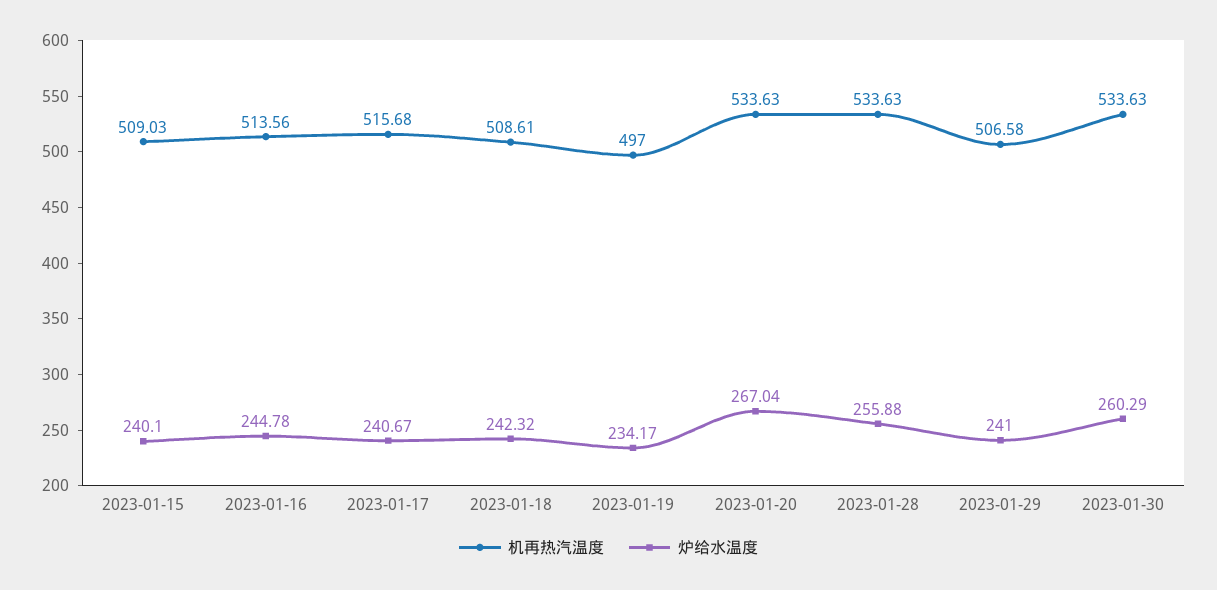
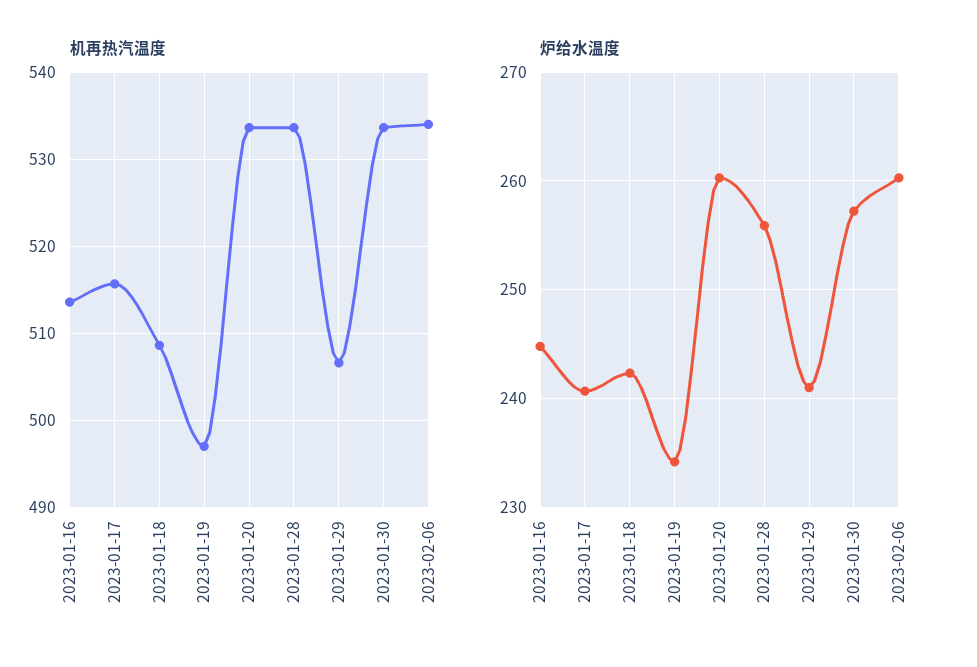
机再热汽温度, 2023-01-15: 509.03 -> none
炉给水温度, 2023-01-15: 240.1 -> none
炉给水温度, 2023-01-20: 267.04 -> 260
炉给水温度, 2023-01-30: 260.29 -> 257
机再热汽温度, 2023-02-06: none -> 534
炉给水温度, 2023-02-06: none -> 260

